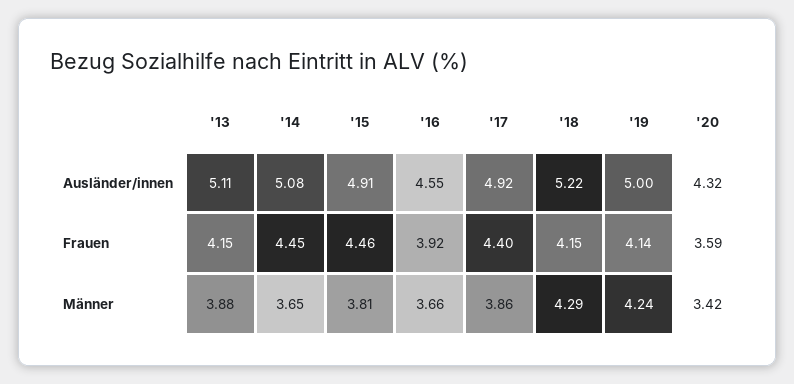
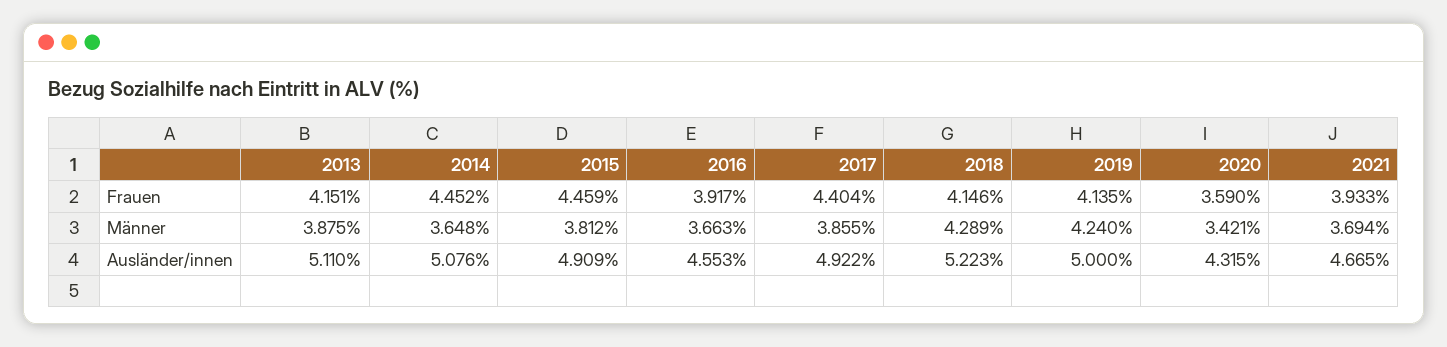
2021, Frauen: none -> 3.933
2021, Männer: none -> 3.694
2021, Ausländer/innen: none -> 4.665

